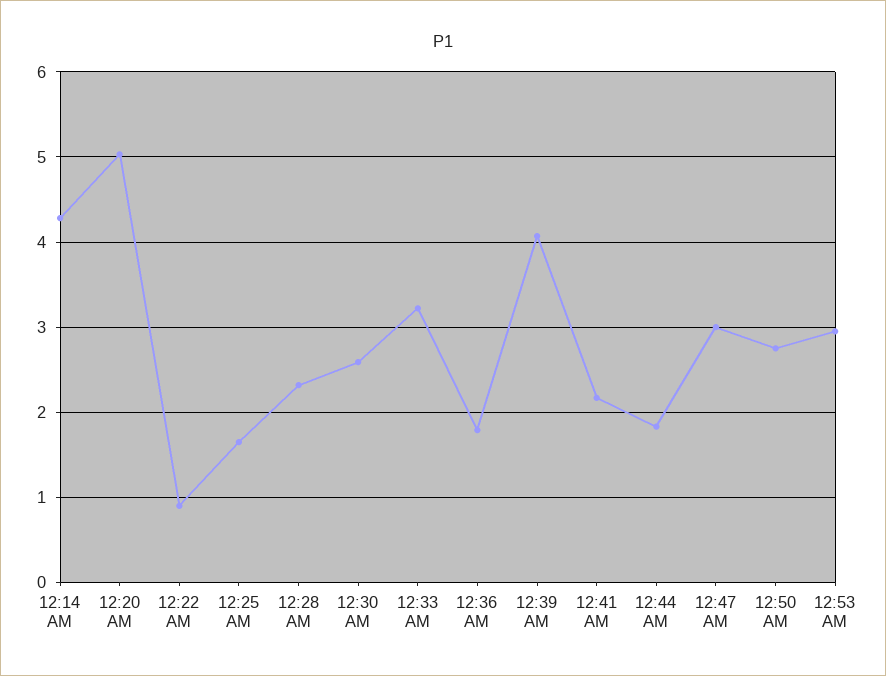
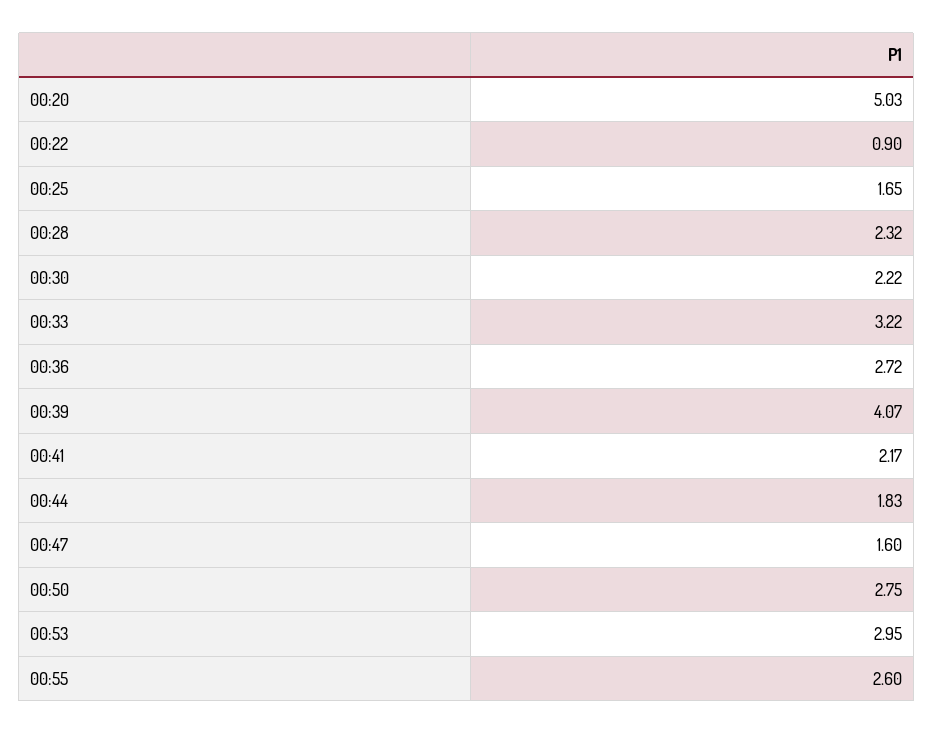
12:14 AM: 4.3 -> none
12:30 AM: 2.6 -> 2.22
12:36 AM: 1.8 -> 2.72
12:47 AM: 3 -> 1.6
00:55: none -> 2.6

